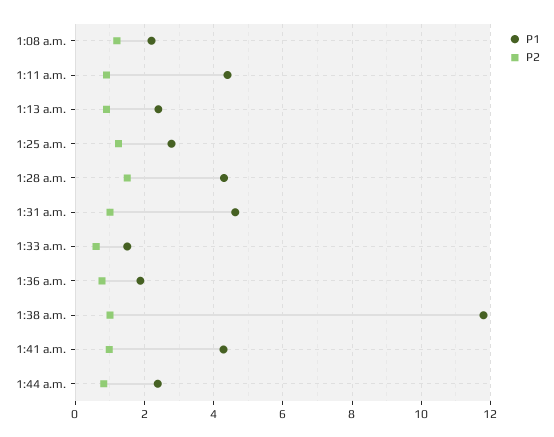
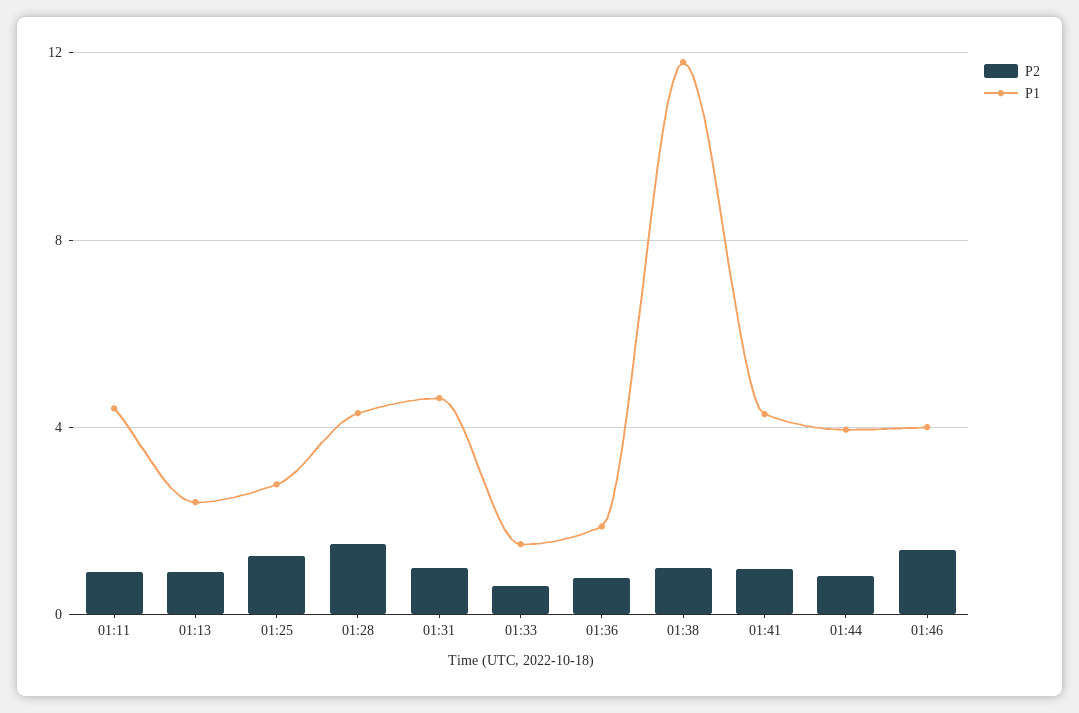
P1, 1:08 a.m.: 2.2 -> none
P2, 1:08 a.m.: 1.2 -> none
P1, 1:44 a.m.: 2.4 -> 4
P2, 01:46: none -> 1.5
P1, 01:46: none -> 4

